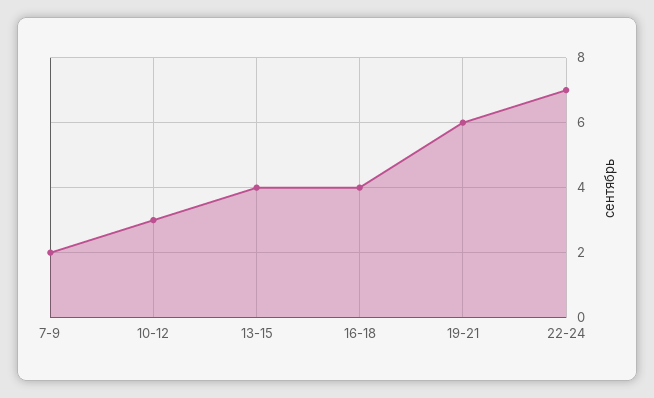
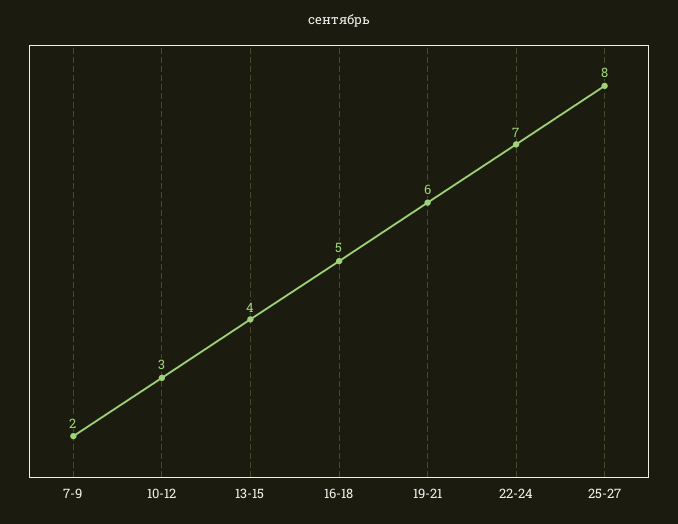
16-18: 4 -> 5
25-27: none -> 8

